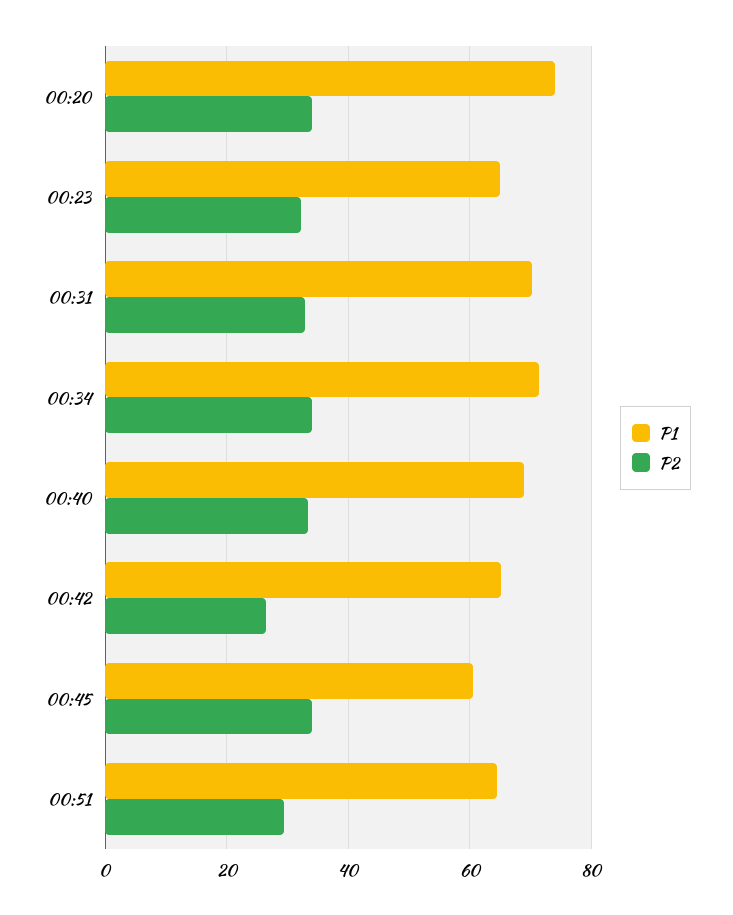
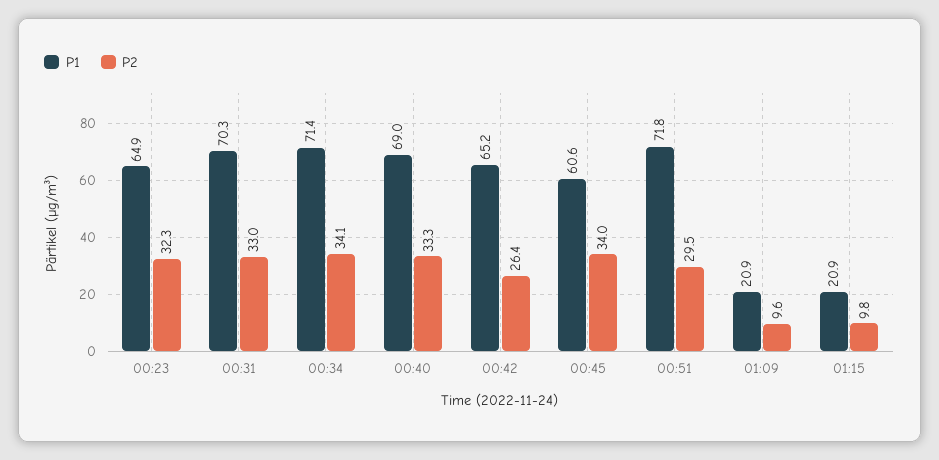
P1, 00:20: 74 -> none
P2, 00:20: 34 -> none
P1, 00:51: 64 -> 71.8
P1, 01:09: none -> 20.9
P2, 01:09: none -> 9.6
P1, 01:15: none -> 20.9
P2, 01:15: none -> 9.8

